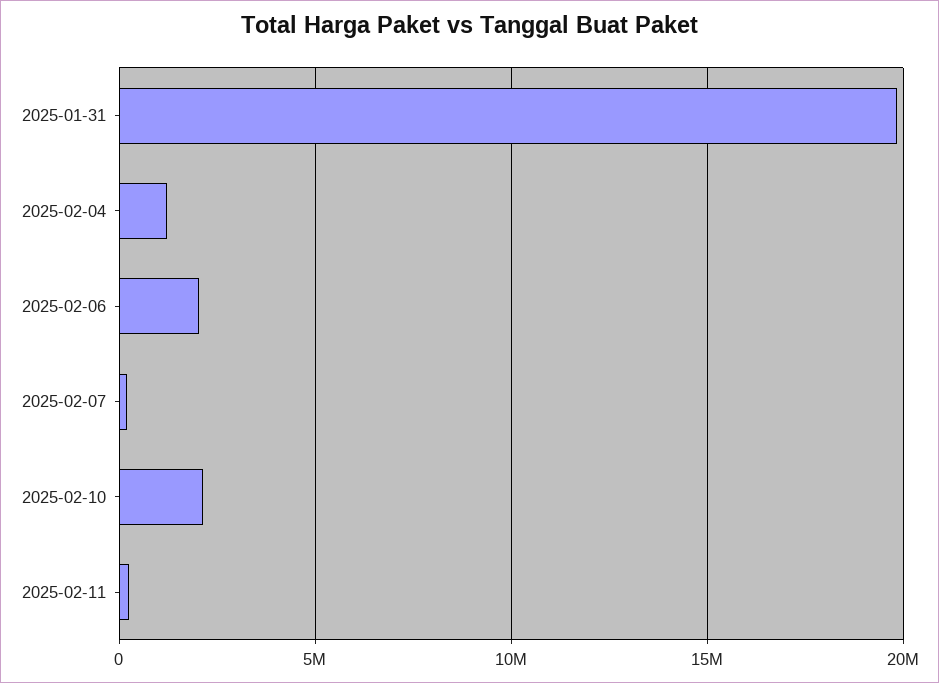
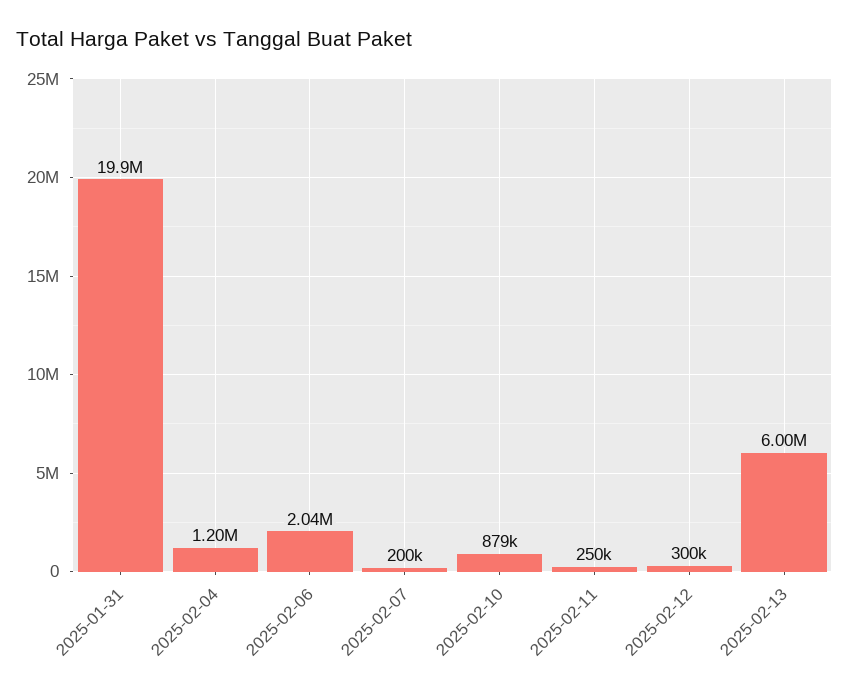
2025-02-10: 2000000 -> 879000
2025-02-12: none -> 300000
2025-02-13: none -> 6000000

